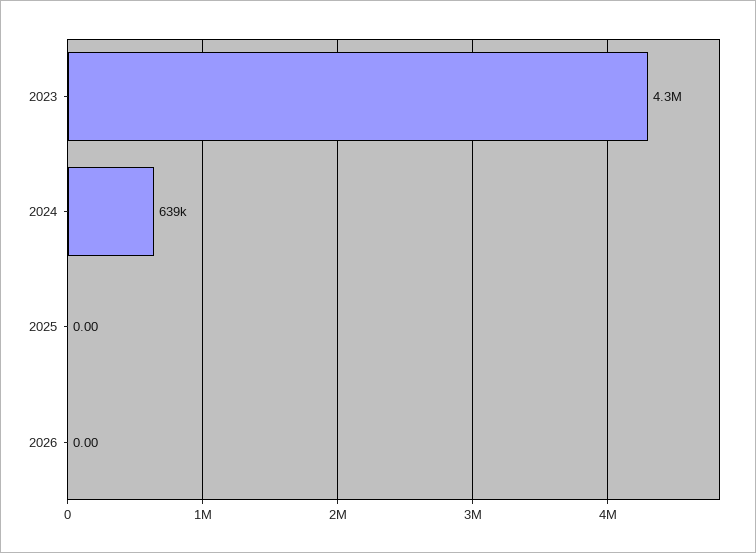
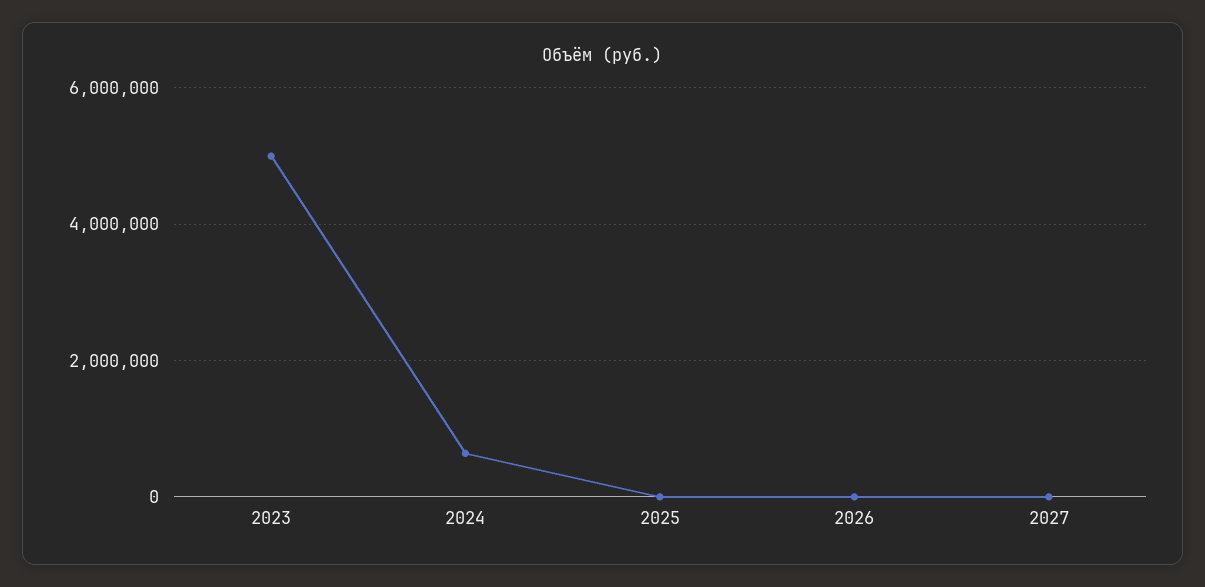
2023: 4300000 -> 5000000
2027: none -> 0

